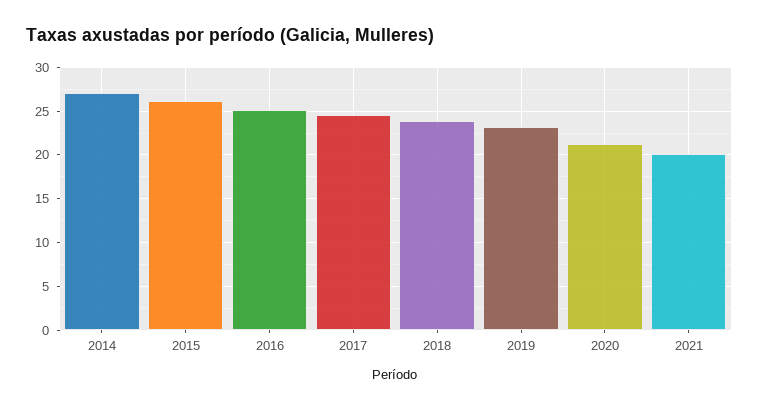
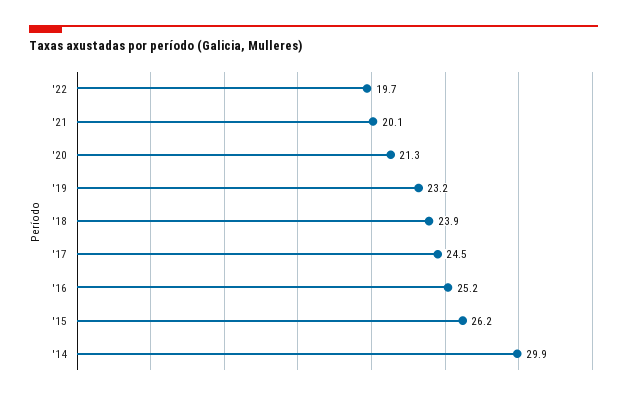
2014: 27 -> 29.9
'22: none -> 19.7

